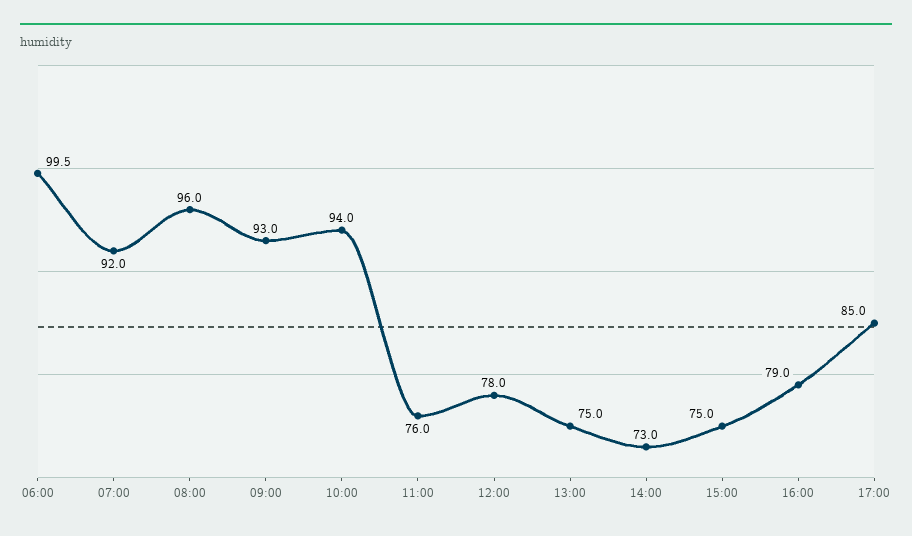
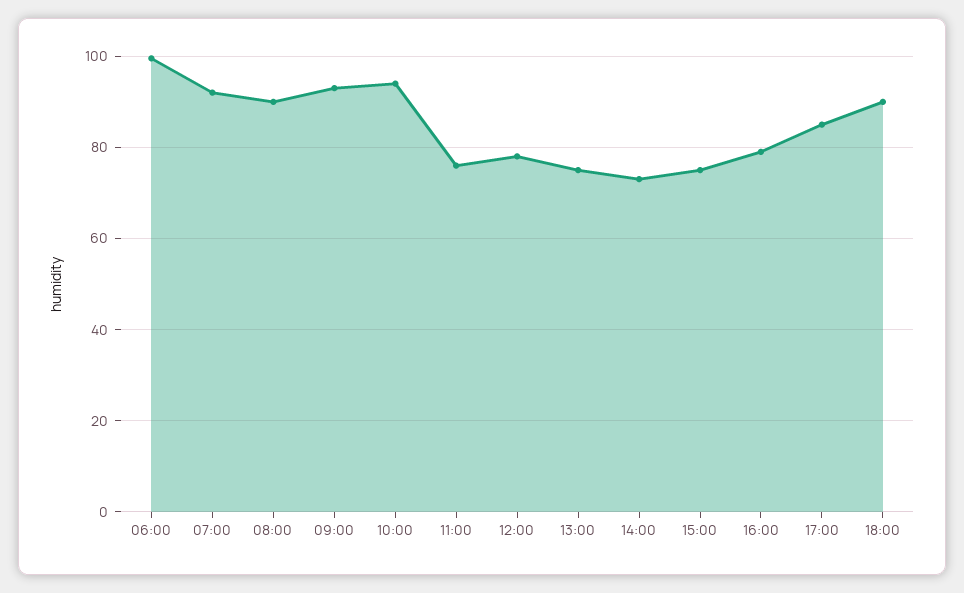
08:00: 96 -> 90
18:00: none -> 90

